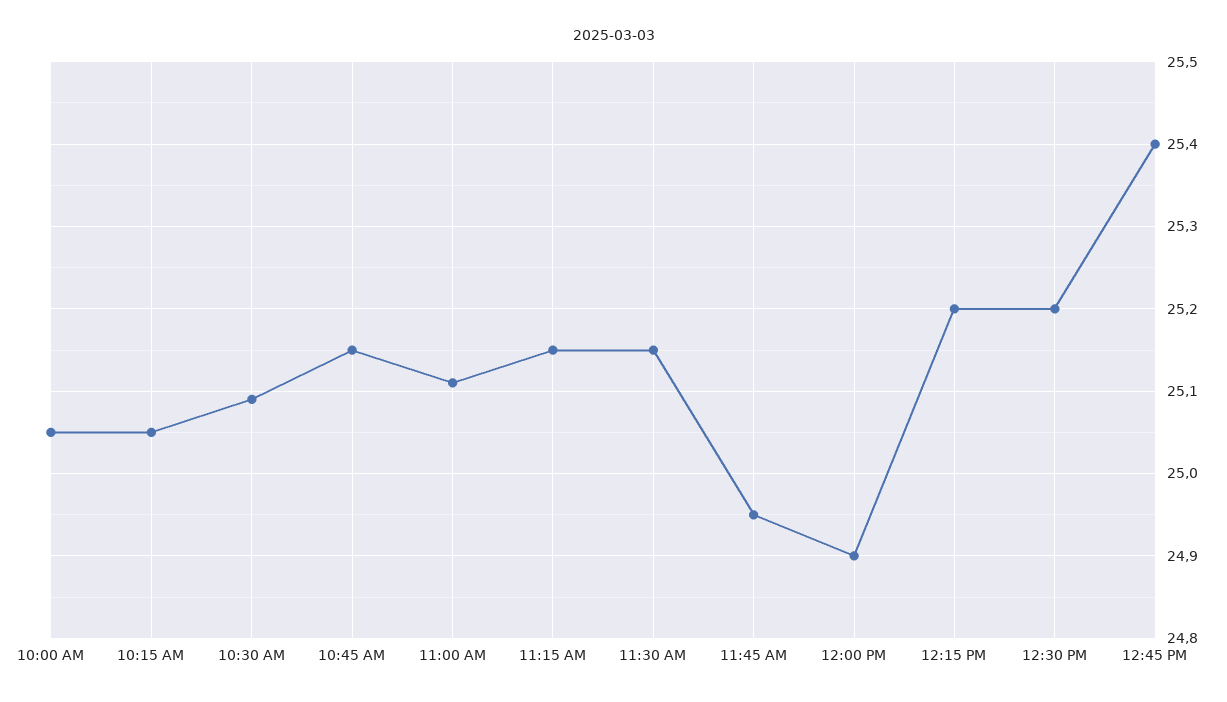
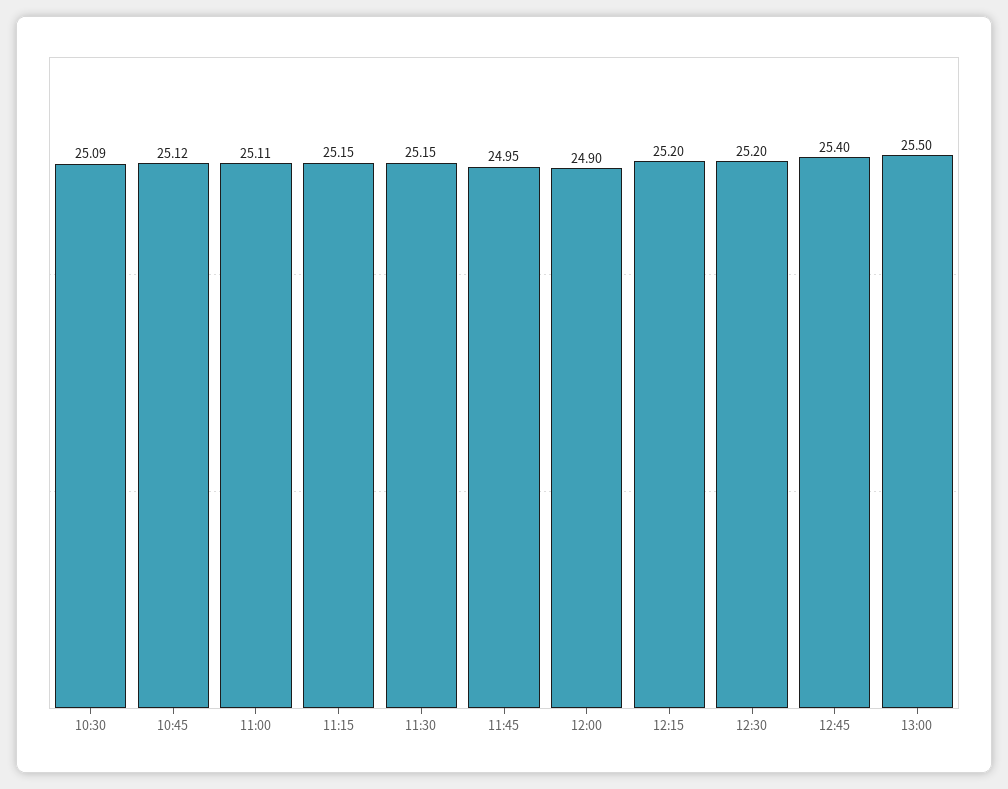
10:00 AM: 25.05 -> none
10:15 AM: 25.05 -> none
10:45 AM: 25.15 -> 25.12
13:00: none -> 25.5

